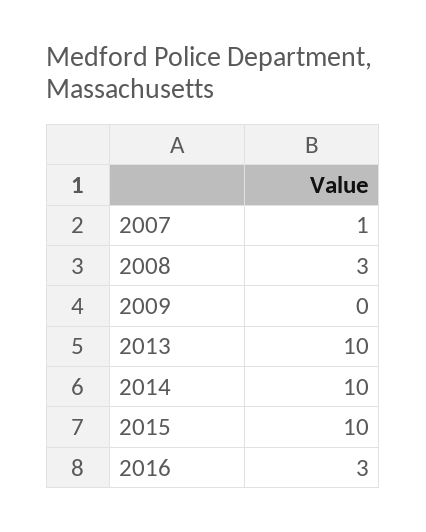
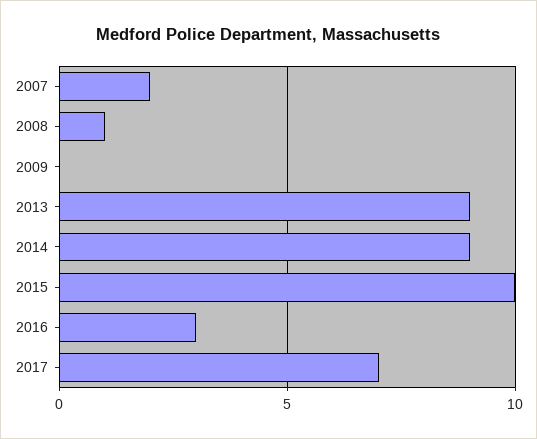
2007: 1 -> 2
2008: 3 -> 1
2013: 10 -> 9
2014: 10 -> 9
2017: none -> 7

